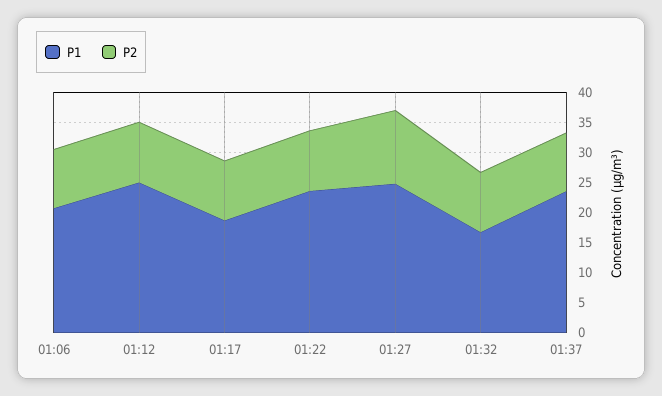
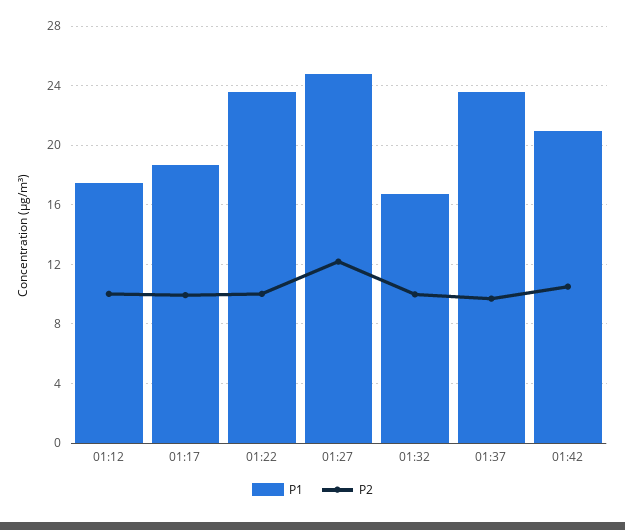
P1, 01:06: 20 -> none
P2, 01:06: 10 -> none
P1, 01:12: 25 -> 17.5
P1, 01:42: none -> 21
P2, 01:42: none -> 10.5

